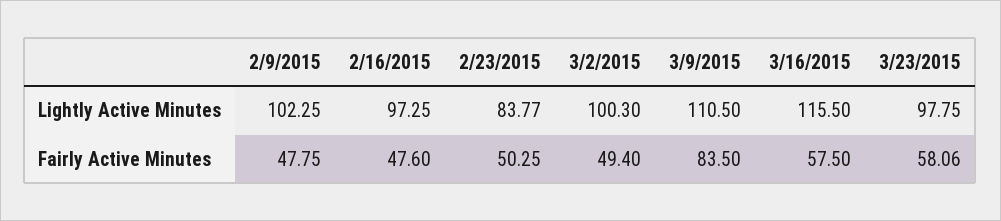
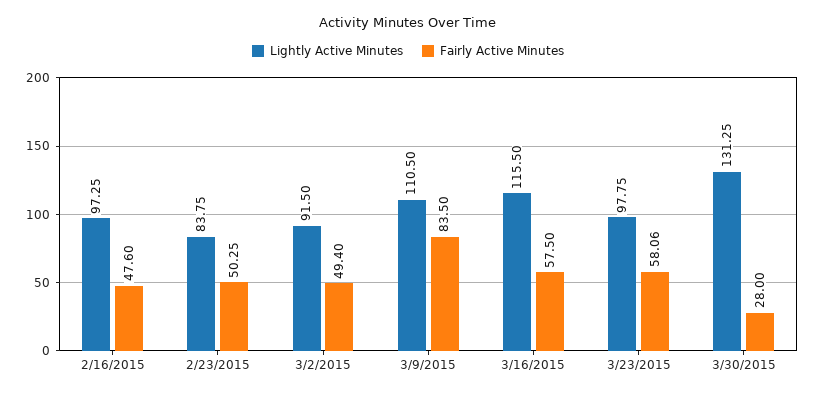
Lightly Active Minutes, 2/9/2015: 102.25 -> none
Lightly Active Minutes, 2/23/2015: 83.77 -> 83.75
Lightly Active Minutes, 3/2/2015: 100.3 -> 91.5
Fairly Active Minutes, 2/9/2015: 47.75 -> none
Lightly Active Minutes, 3/30/2015: none -> 131.25
Fairly Active Minutes, 3/30/2015: none -> 28

